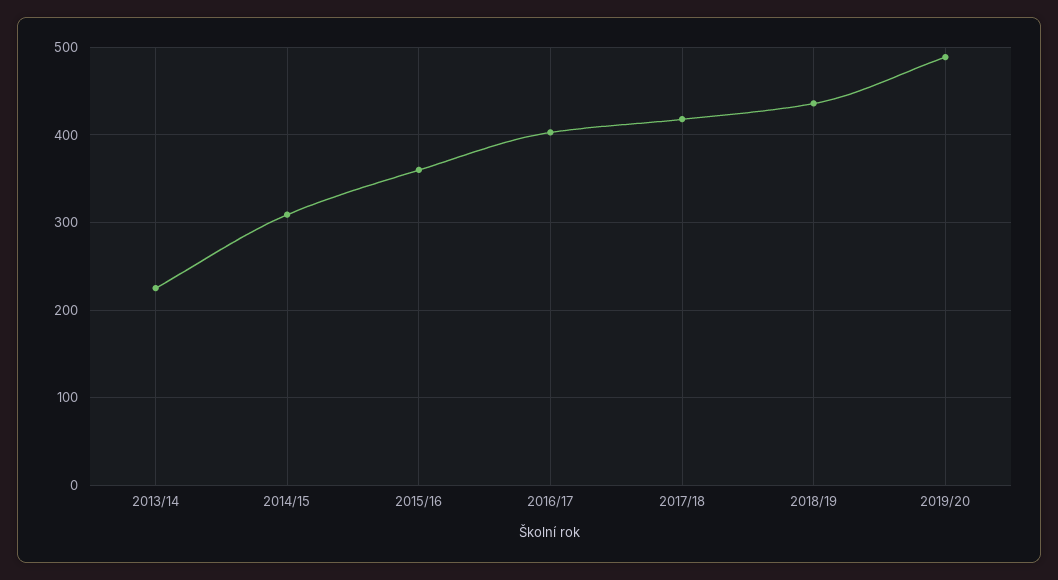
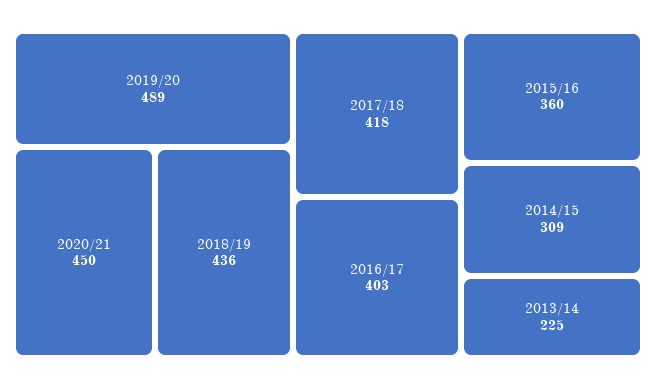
2020/21: none -> 450

